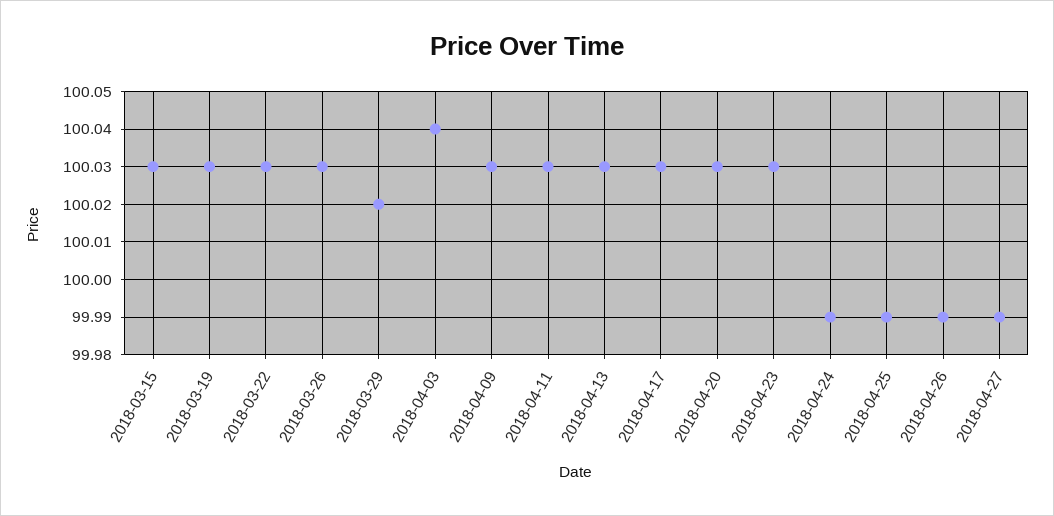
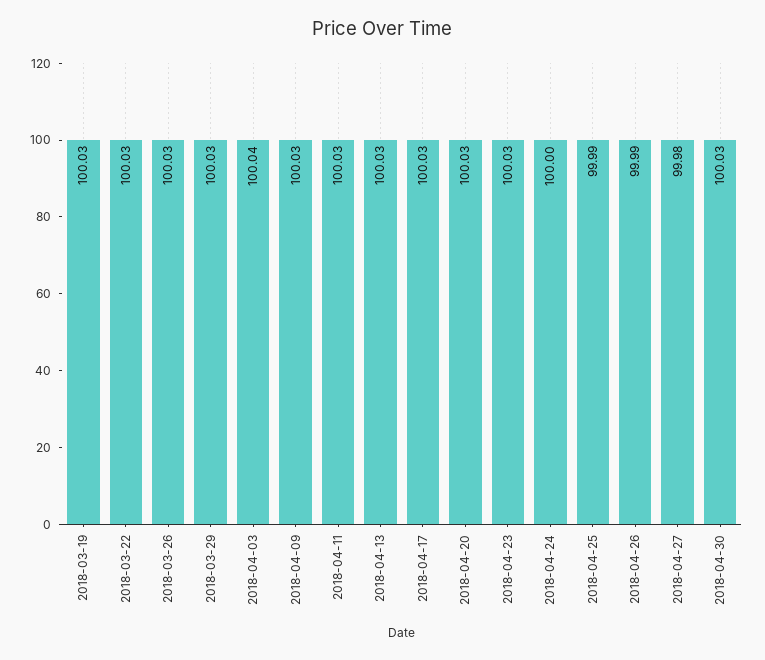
2018-03-15: 100.03 -> none
2018-03-29: 100.02 -> 100.03
2018-04-24: 99.99 -> 100
2018-04-27: 99.99 -> 99.98
2018-04-30: none -> 100.03

